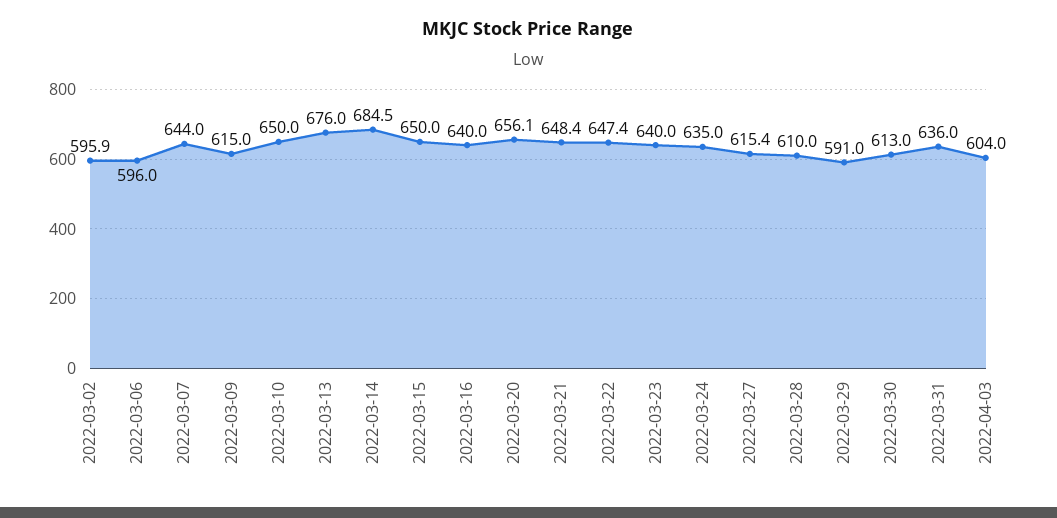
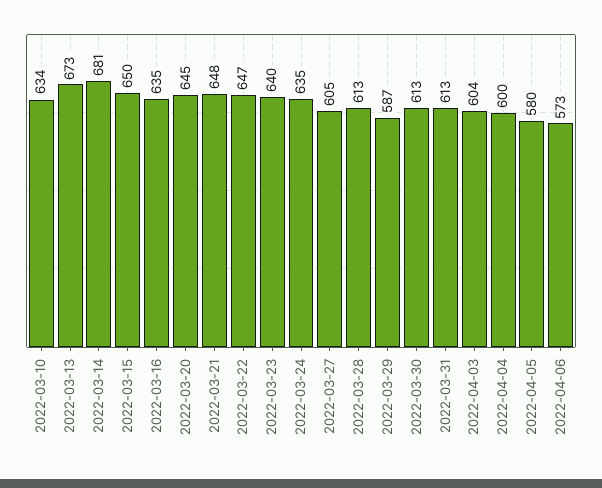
2022-03-02: 595.9 -> none
2022-03-06: 596 -> none
2022-03-07: 644 -> none
2022-03-09: 615 -> none
2022-03-10: 650 -> 634
2022-03-13: 676 -> 673
2022-03-14: 684.5 -> 681
2022-03-16: 640 -> 635
2022-03-20: 656.1 -> 645
2022-03-27: 615.4 -> 605
2022-03-28: 610 -> 613
2022-03-29: 591 -> 587
2022-03-31: 636 -> 613
2022-04-04: none -> 600
2022-04-05: none -> 580
2022-04-06: none -> 573

